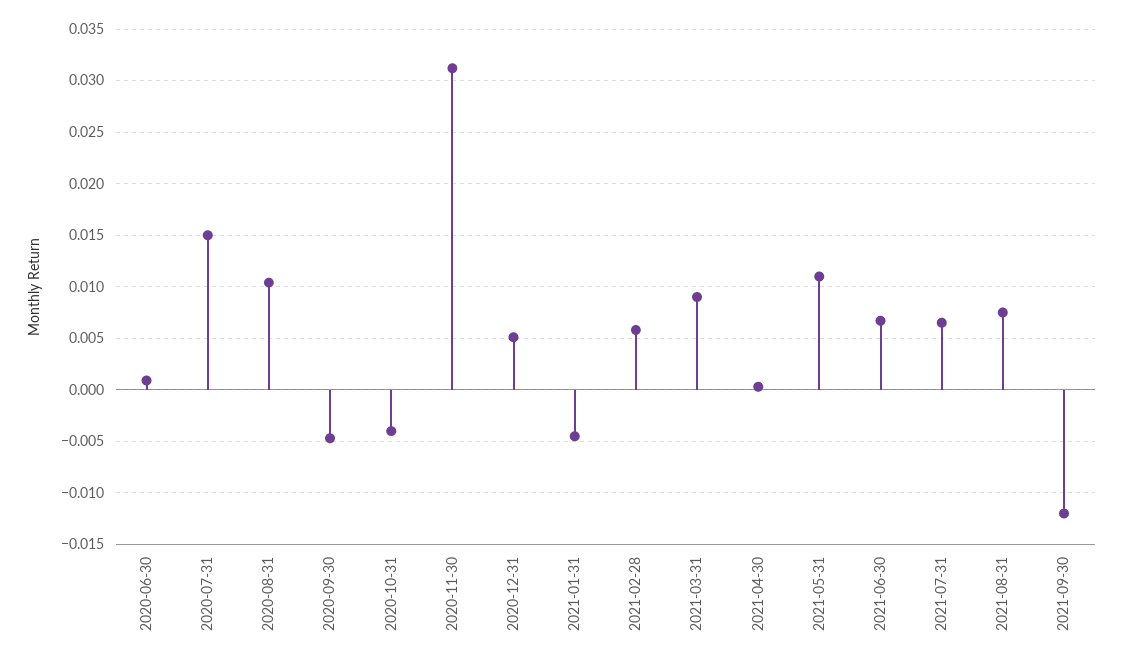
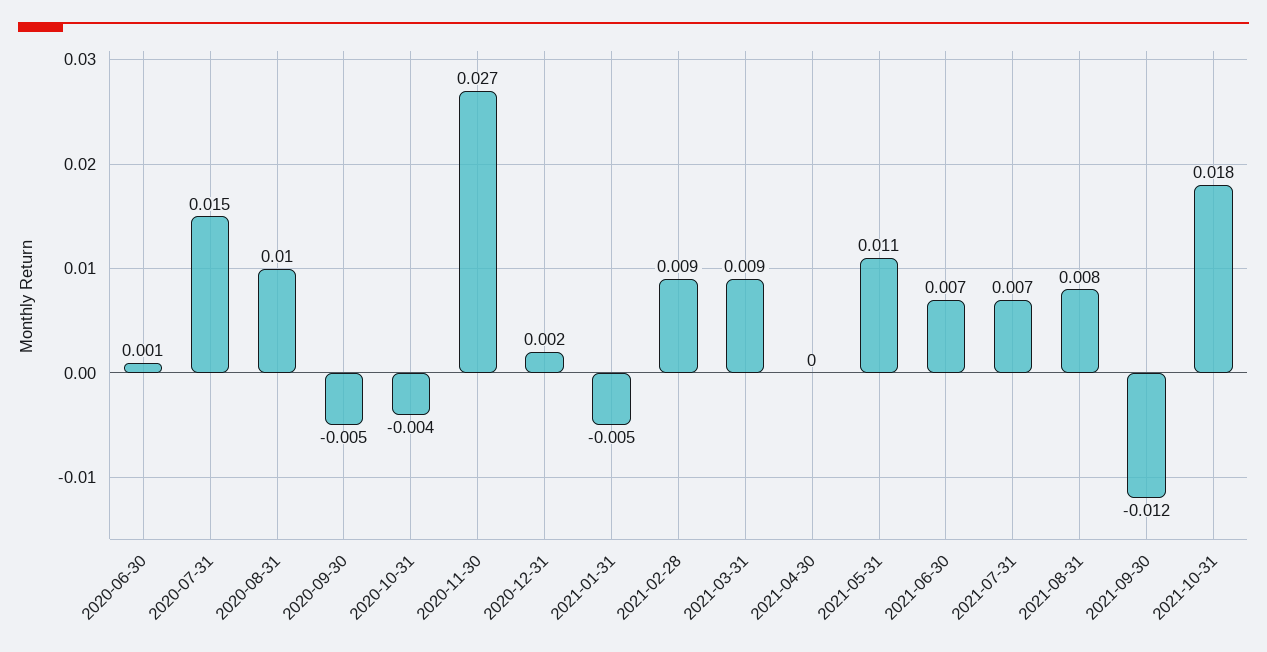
2020-11-30: 0.031 -> 0.027
2020-12-31: 0.005 -> 0.002
2021-02-28: 0.006 -> 0.009
2021-10-31: none -> 0.018

